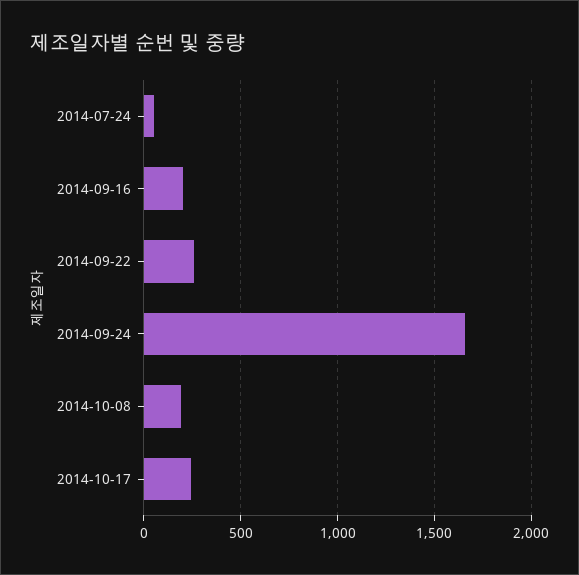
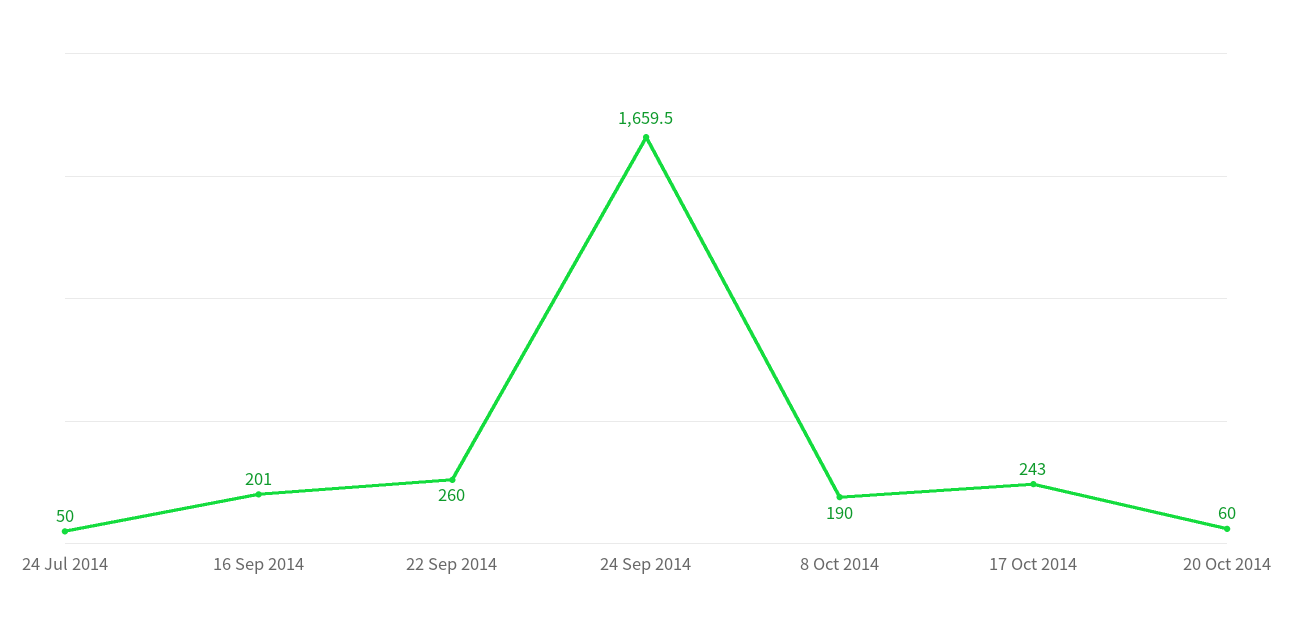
20 Oct 2014: none -> 60

